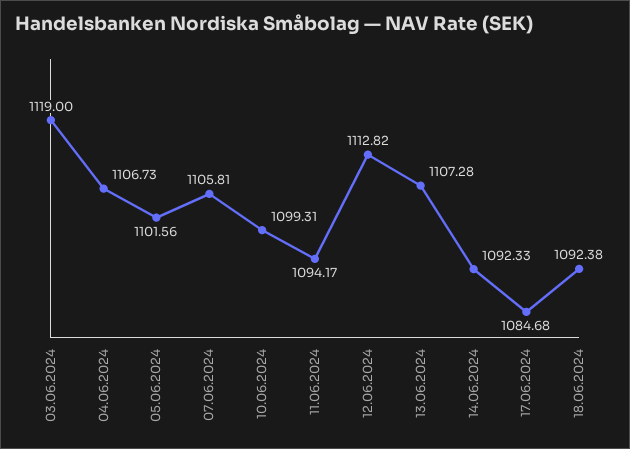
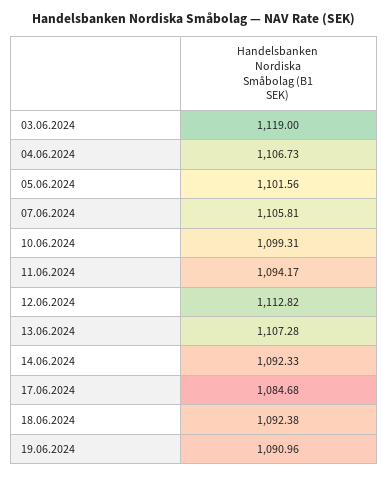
19.06.2024: none -> 1090.96

